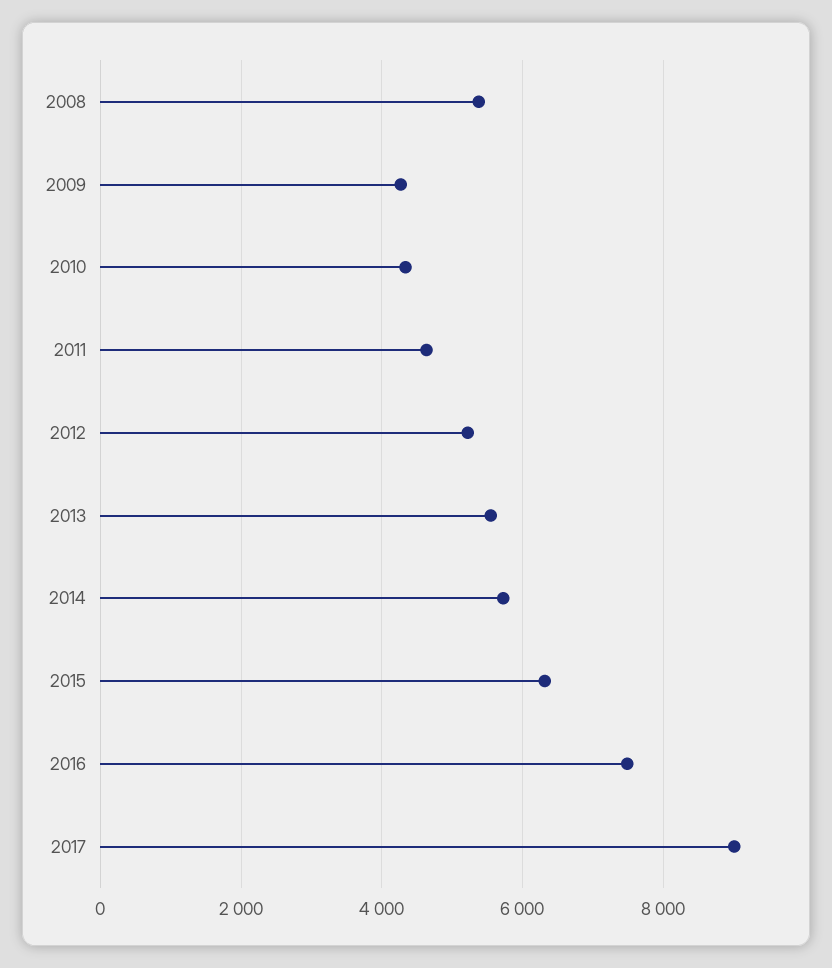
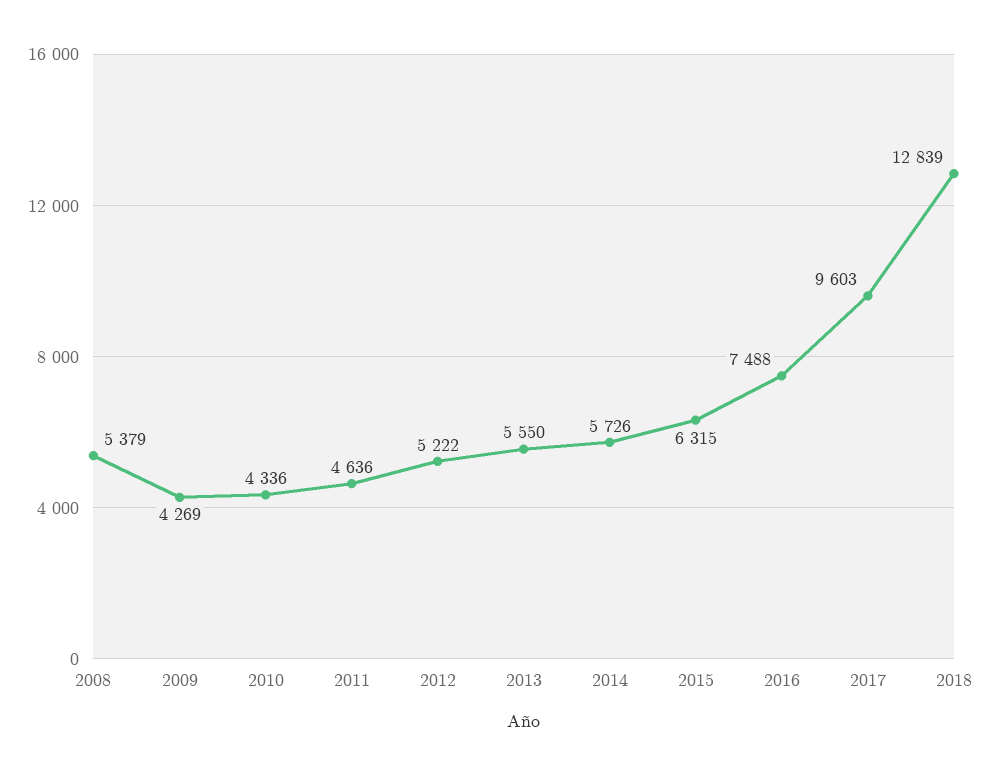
2017: 9000 -> 9603
2018: none -> 12839

